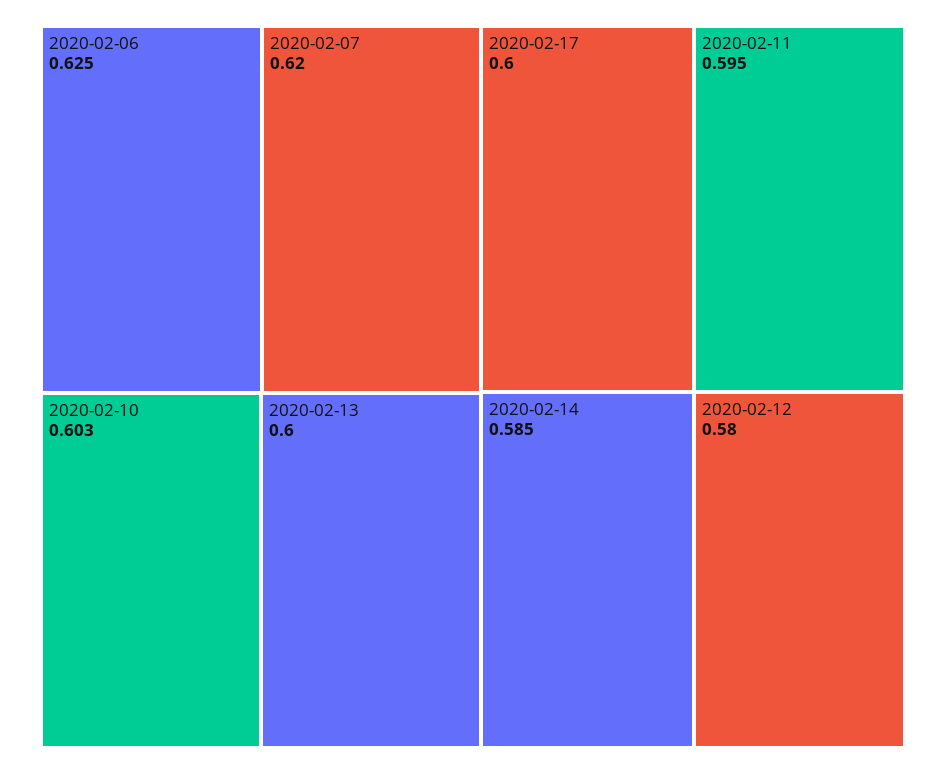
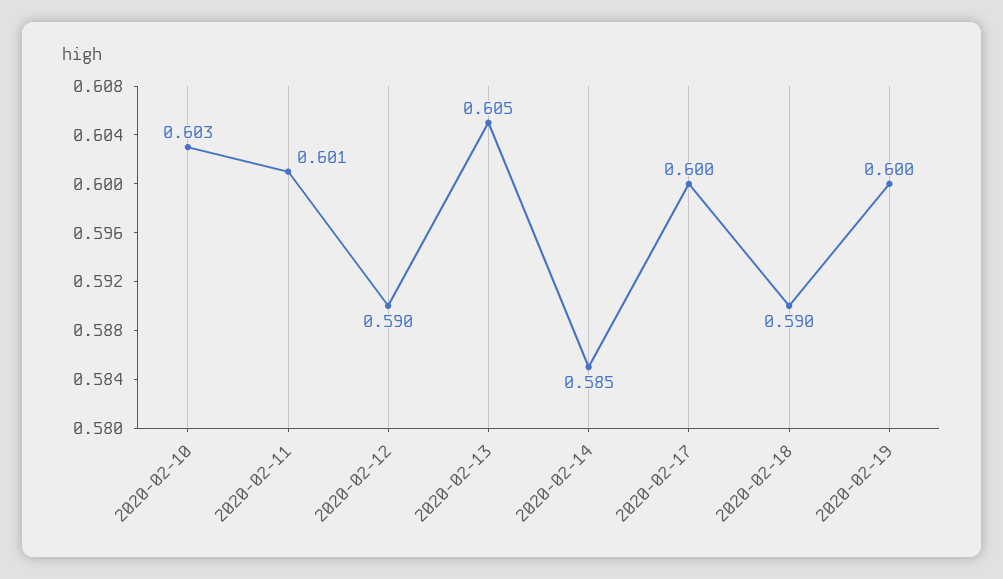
2020-02-06: 0.625 -> none
2020-02-07: 0.62 -> none
2020-02-13: 0.6 -> 0.605
2020-02-11: 0.595 -> 0.601
2020-02-12: 0.58 -> 0.59
2020-02-18: none -> 0.59
2020-02-19: none -> 0.6

